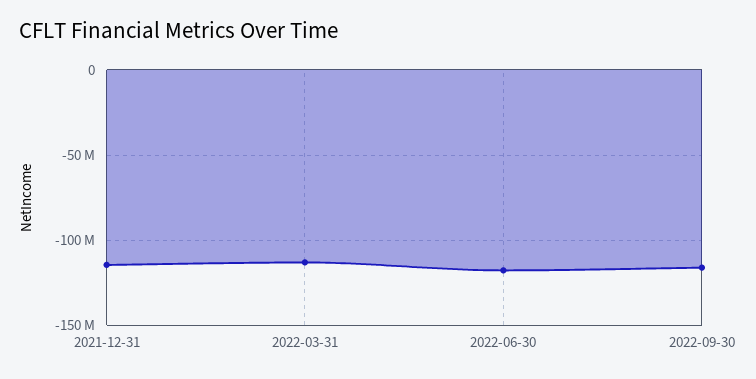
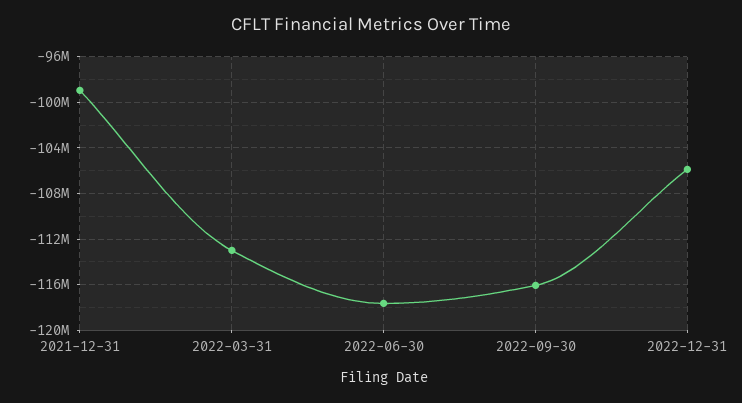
2021-12-31: -115000000 -> -99000000
2022-12-31: none -> -106000000

